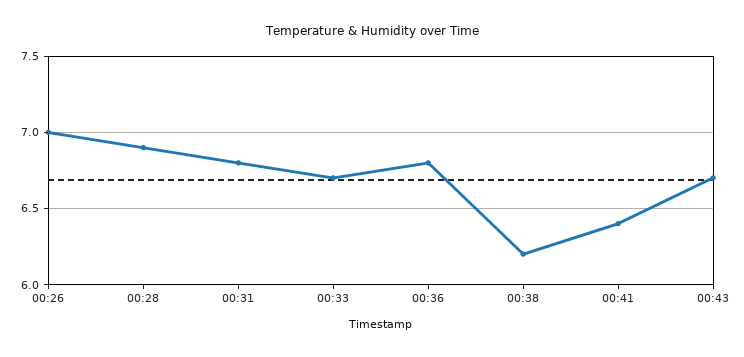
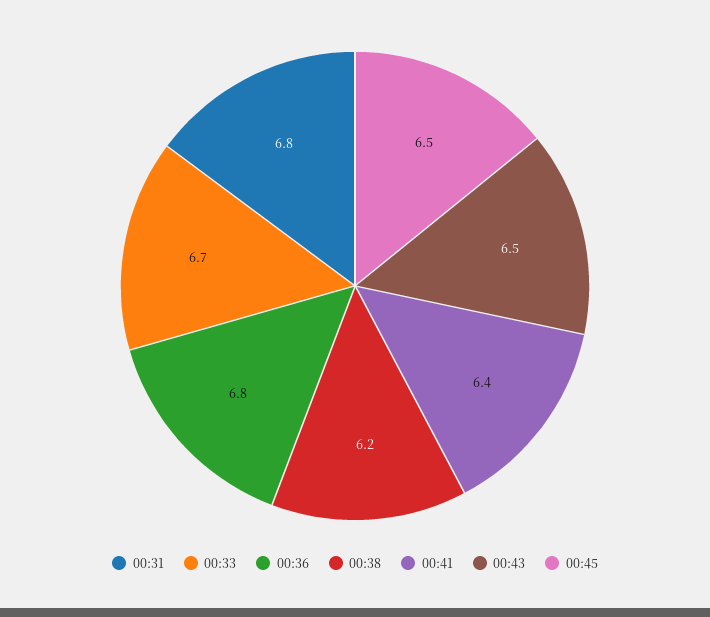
00:26: 7 -> none
00:28: 6.9 -> none
00:43: 6.7 -> 6.5
00:45: none -> 6.5

